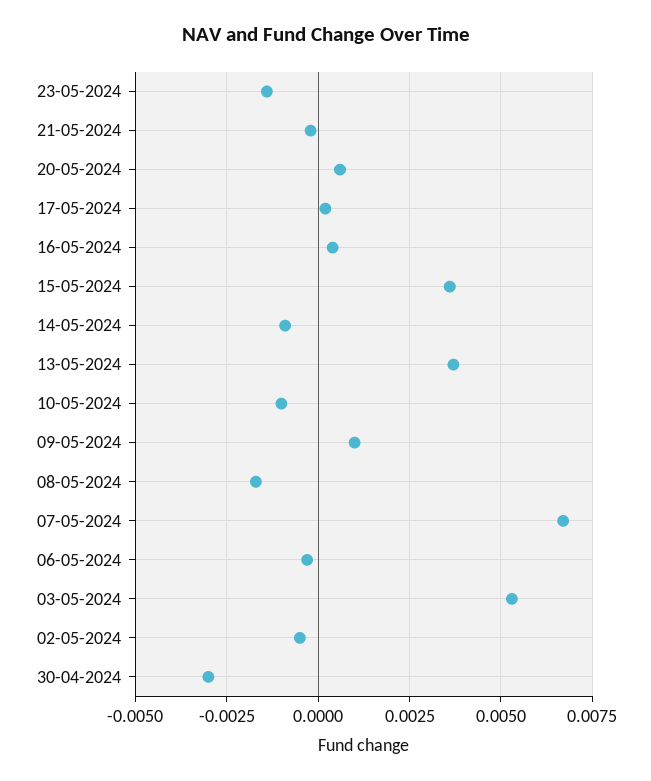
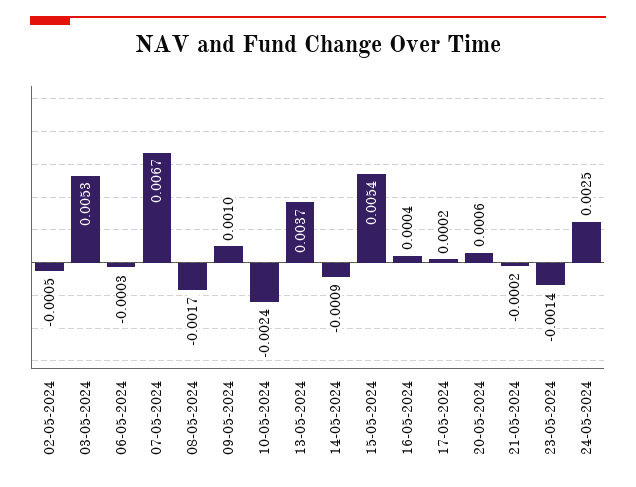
15-05-2024: 0.0035 -> 0.0054
10-05-2024: -0.001 -> -0.0024
30-04-2024: -0.003 -> none
24-05-2024: none -> 0.0025

